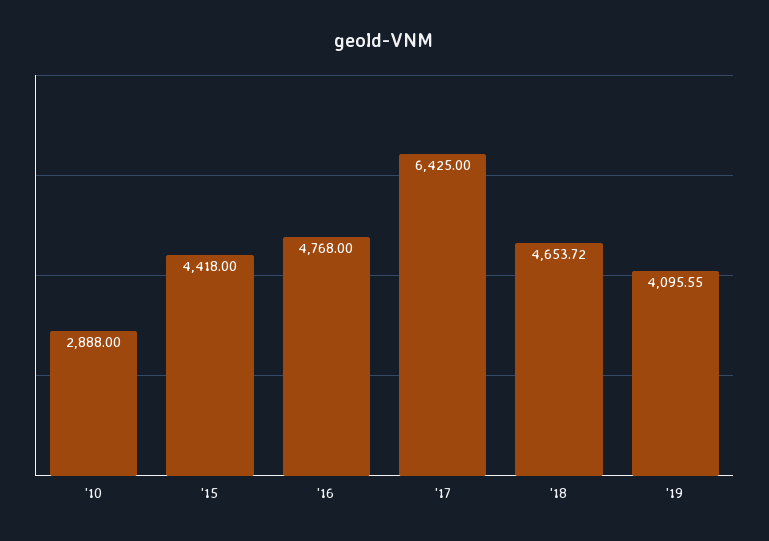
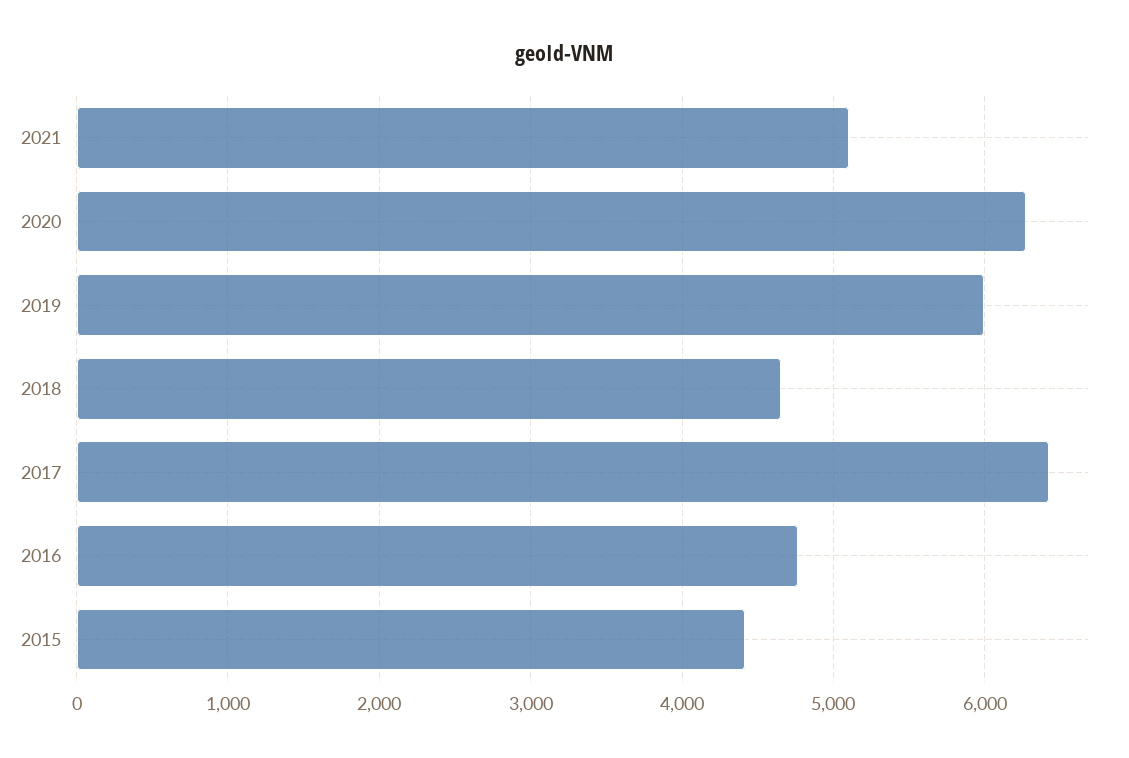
'10: 2888 -> none
'19: 4095.55 -> 6000
2021: none -> 5100
2020: none -> 6300

